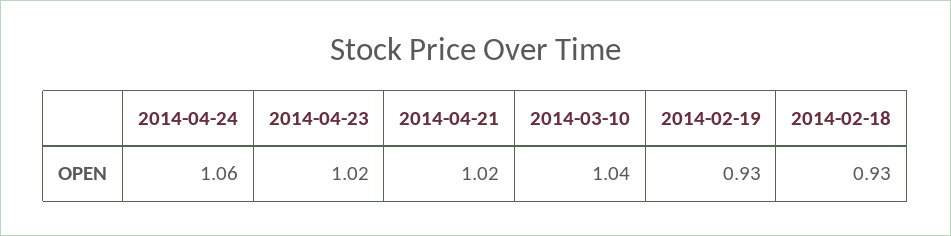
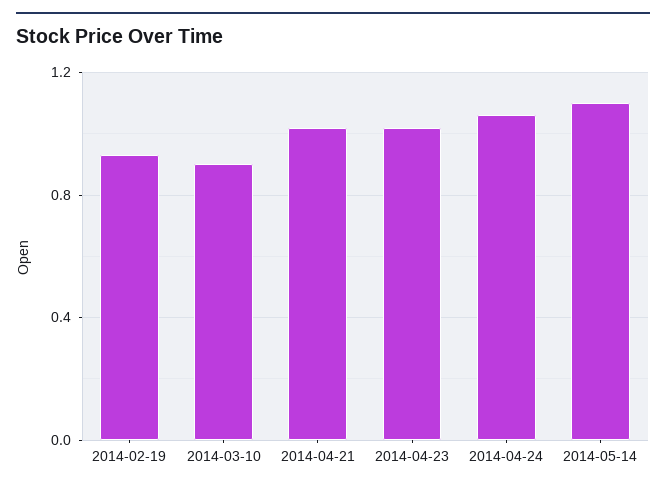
2014-03-10: 1.04 -> 0.9
2014-02-18: 0.93 -> none
2014-05-14: none -> 1.1

